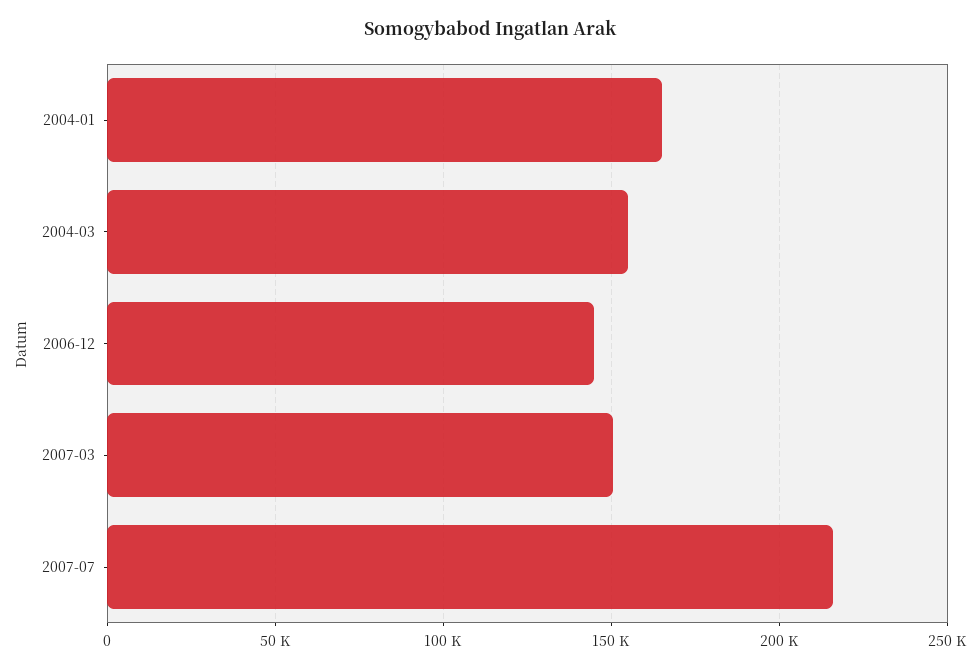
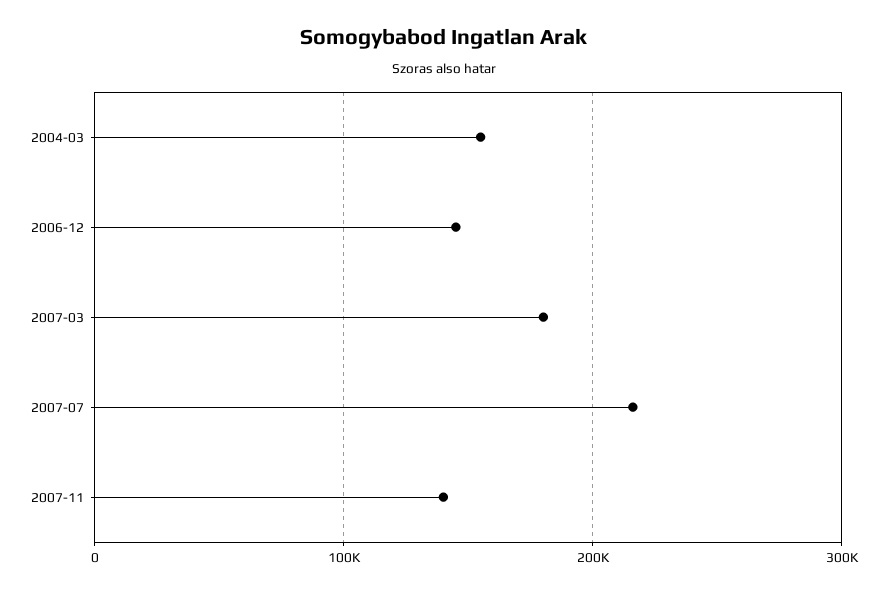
2004-01: 165000 -> none
2007-03: 150000 -> 180000
2007-11: none -> 140000

